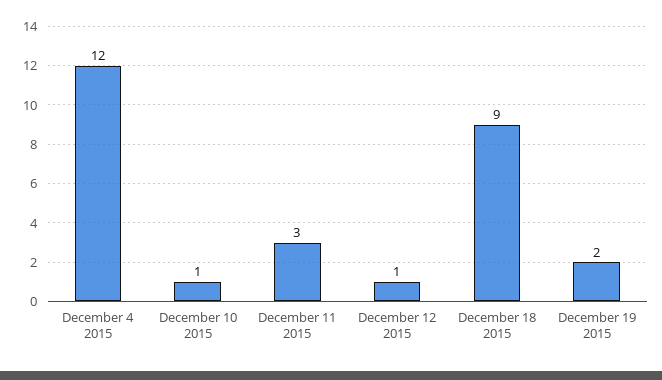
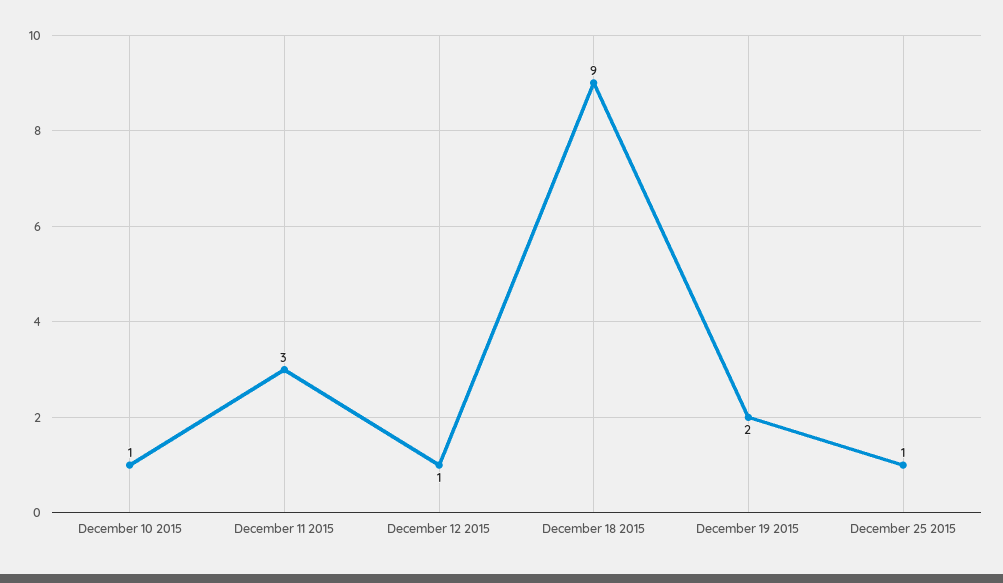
December 4 2015: 12 -> none
December 25 2015: none -> 1

